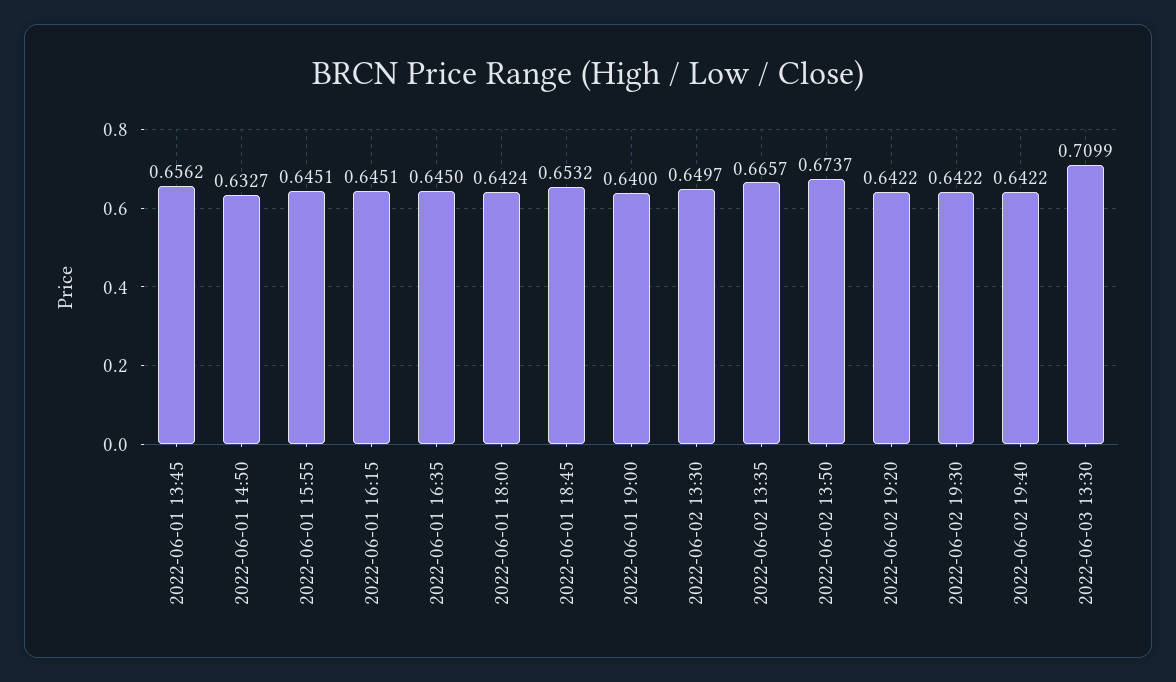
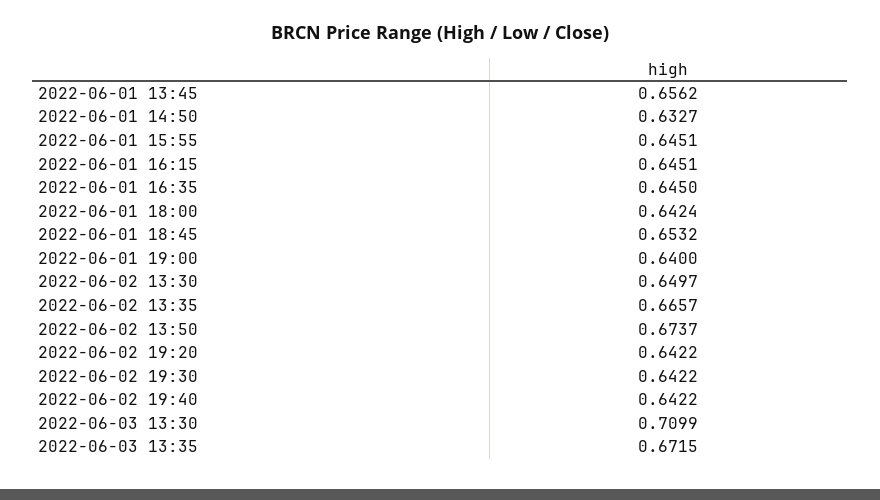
2022-06-03 13:35: none -> 0.6715

